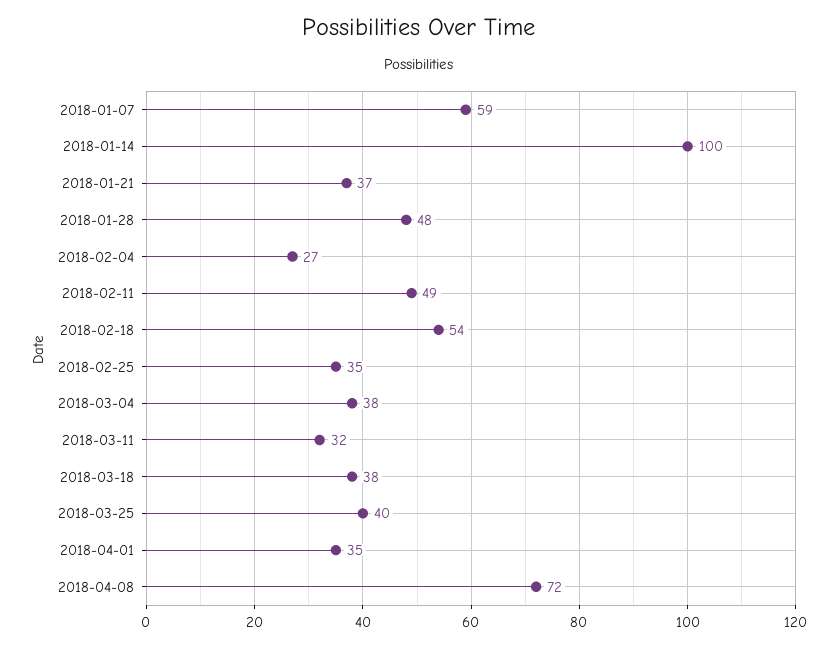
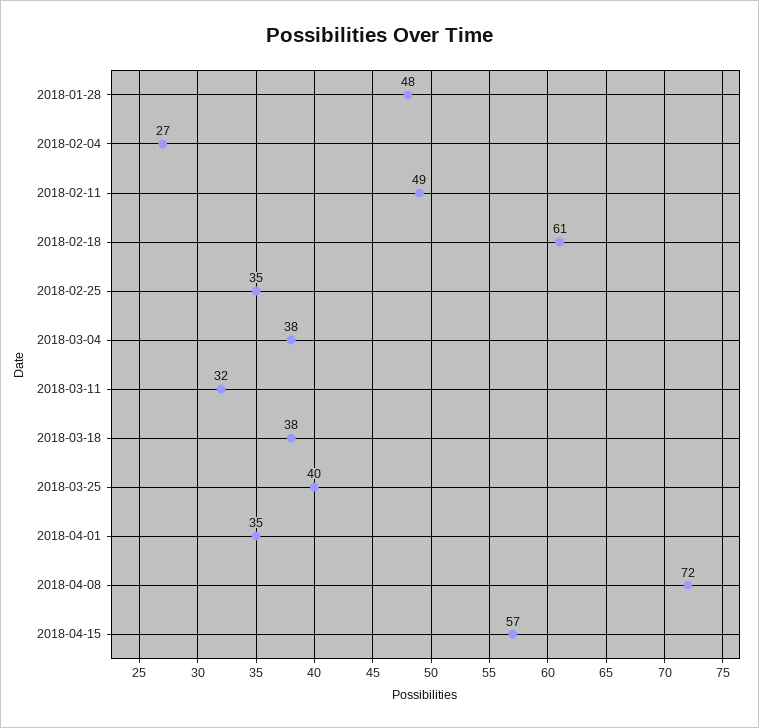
2018-01-07: 59 -> none
2018-01-14: 100 -> none
2018-01-21: 37 -> none
2018-02-18: 54 -> 61
2018-04-15: none -> 57

